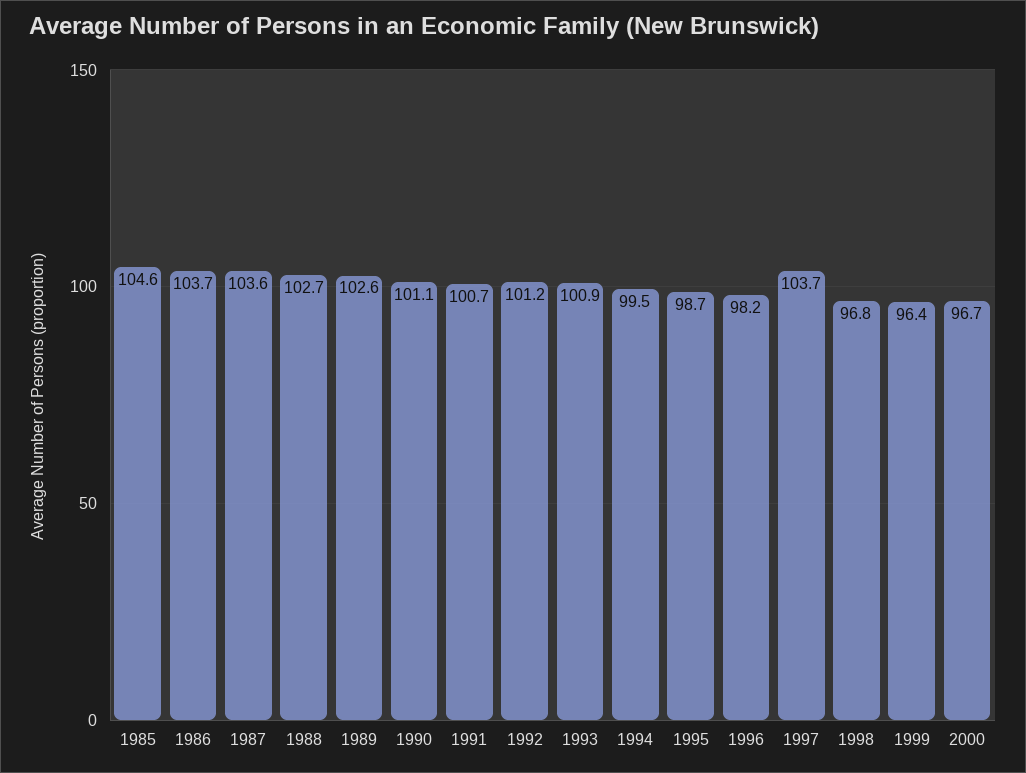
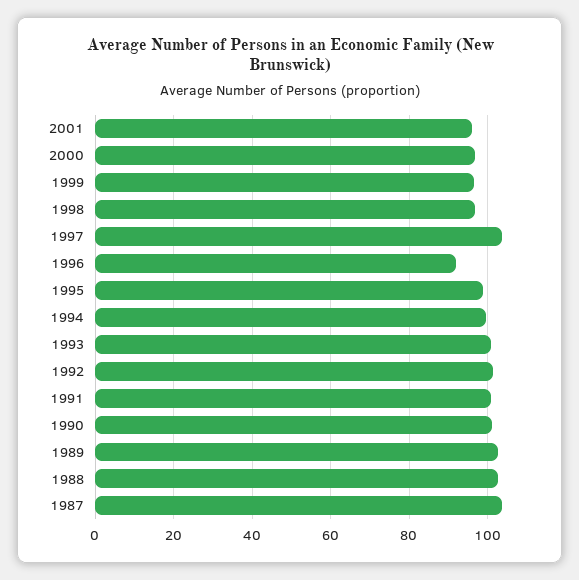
1985: 104.6 -> none
1986: 103.7 -> none
1996: 98.2 -> 92
2001: none -> 96

